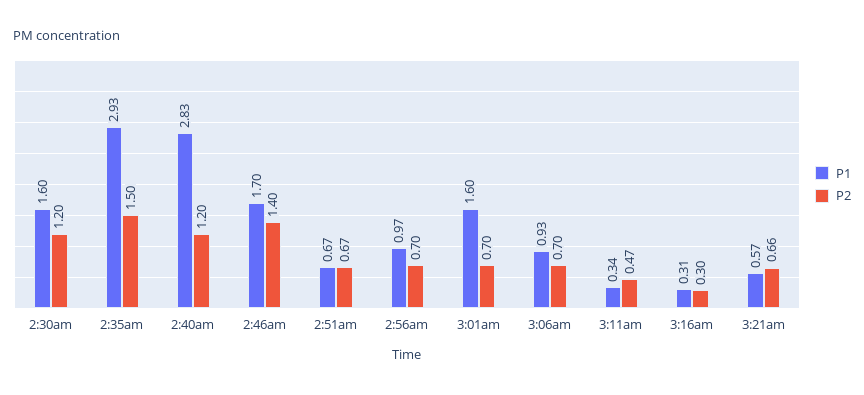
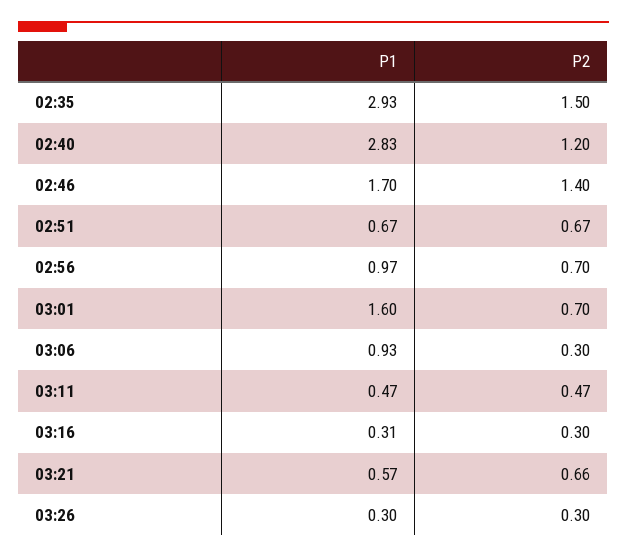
P1, 2:30am: 1.6 -> none
P2, 2:30am: 1.2 -> none
P2, 3:06am: 0.7 -> 0.3
P1, 3:11am: 0.34 -> 0.47
P1, 03:26: none -> 0.3
P2, 03:26: none -> 0.3

